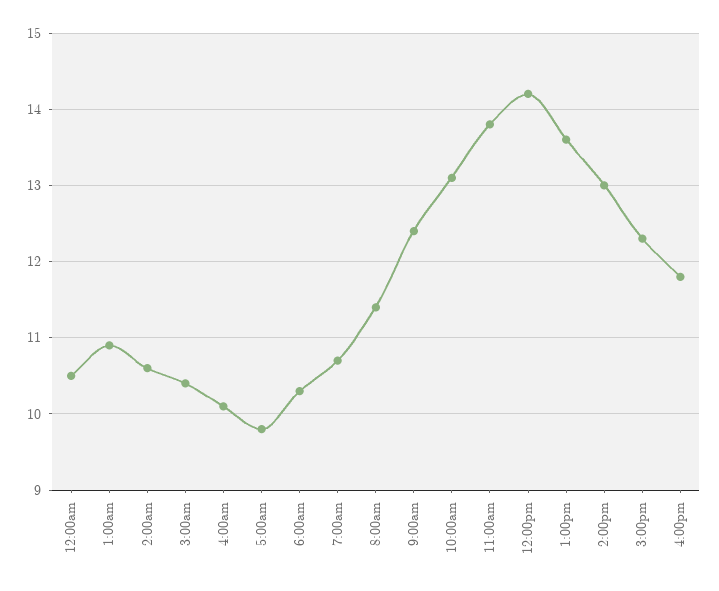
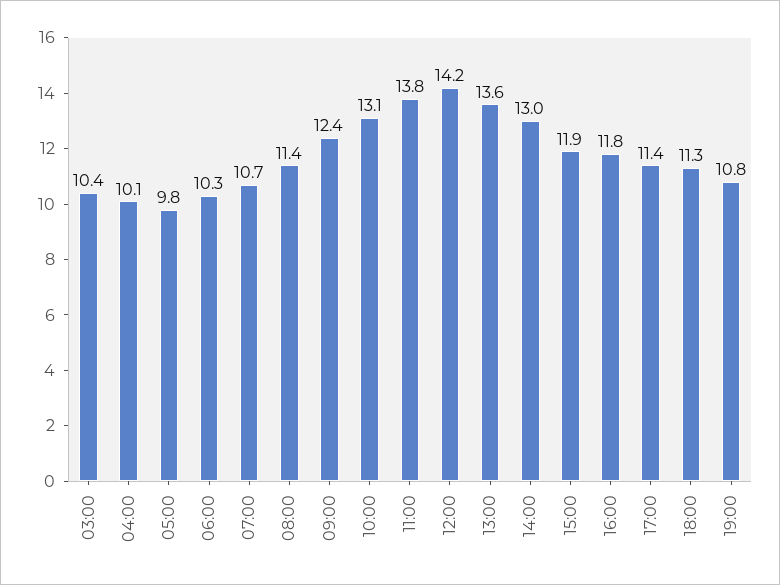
12:00am: 10.5 -> none
1:00am: 10.9 -> none
2:00am: 10.6 -> none
3:00pm: 12.3 -> 11.9
17:00: none -> 11.4
18:00: none -> 11.3
19:00: none -> 10.8

